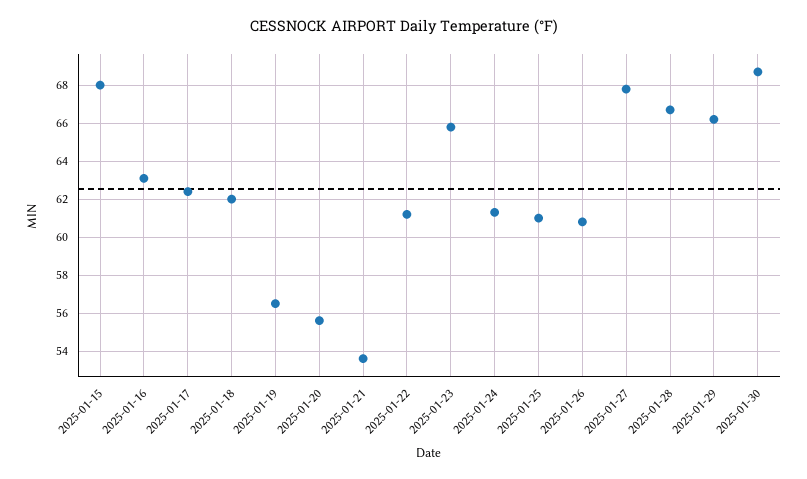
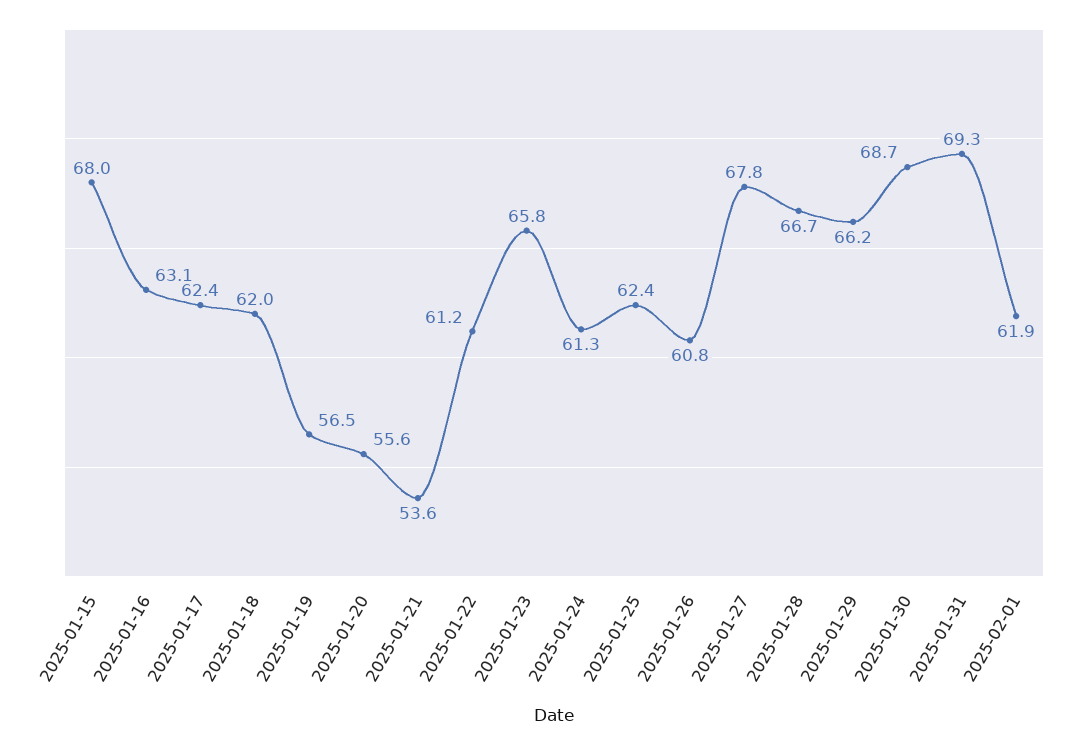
2025-01-25: 61 -> 62.4
2025-01-31: none -> 69.3
2025-02-01: none -> 61.9

